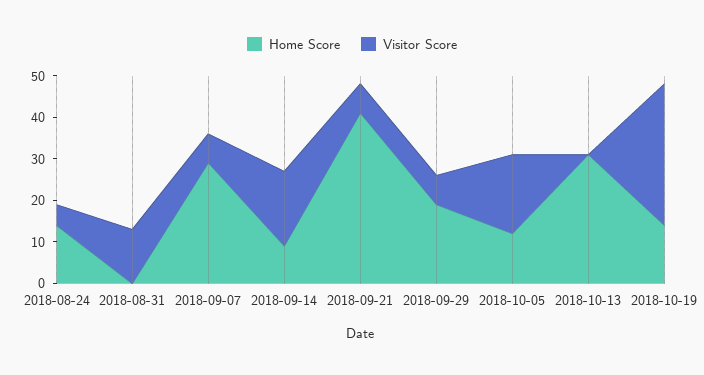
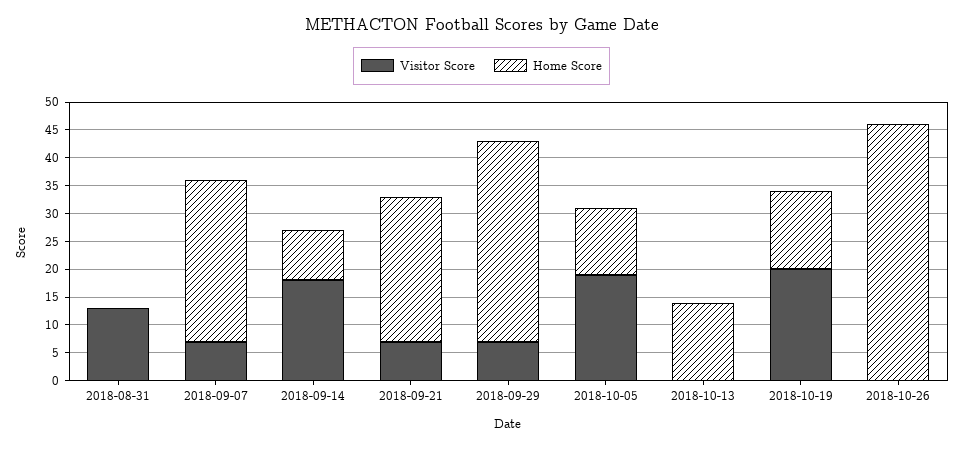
Home Score, 2018-08-24: 15 -> none
Visitor Score, 2018-08-24: 5 -> none
Home Score, 2018-09-21: 40 -> 25
Home Score, 2018-09-29: 20 -> 35
Home Score, 2018-10-13: 30 -> 15
Visitor Score, 2018-10-19: 35 -> 20
Visitor Score, 2018-10-26: none -> 0
Home Score, 2018-10-26: none -> 45

